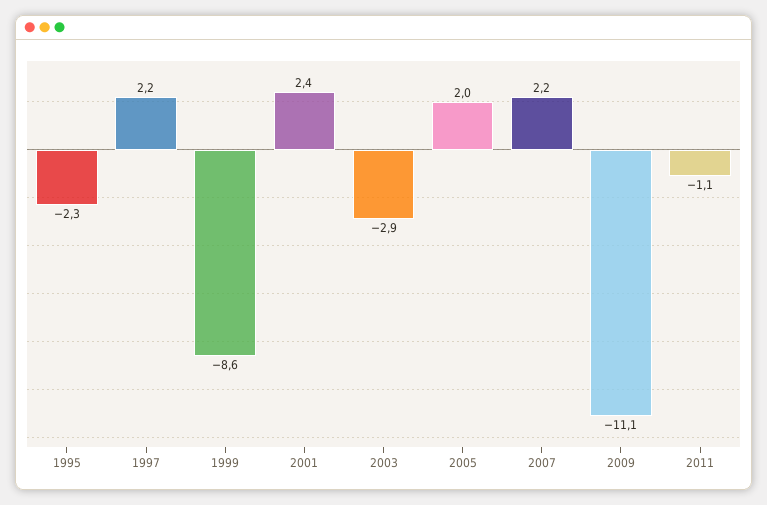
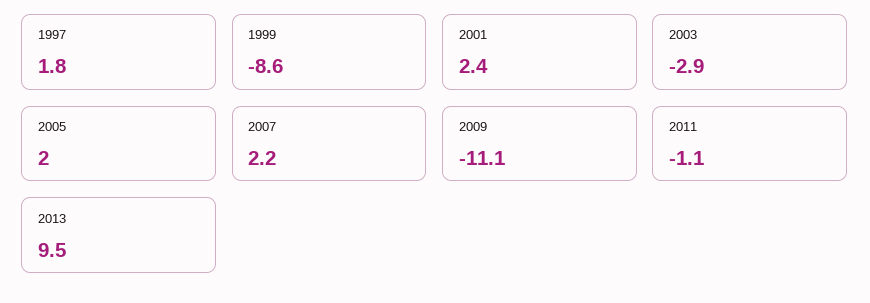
1995: -2.3 -> none
1997: 2.2 -> 1.8
2013: none -> 9.5

